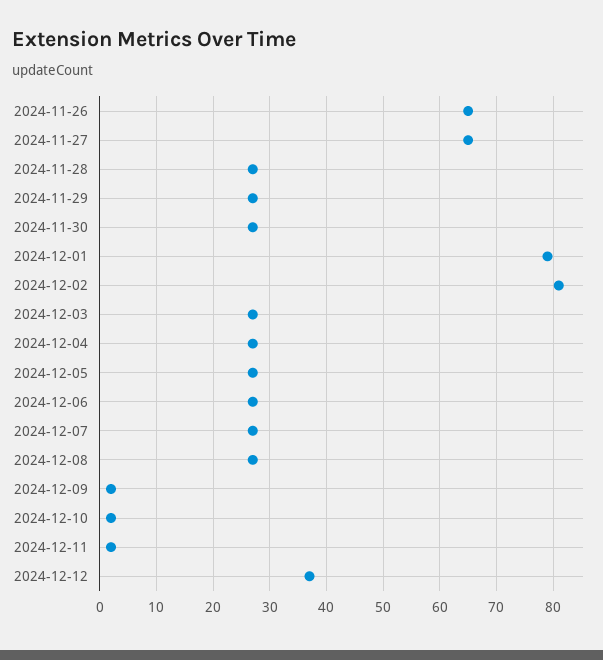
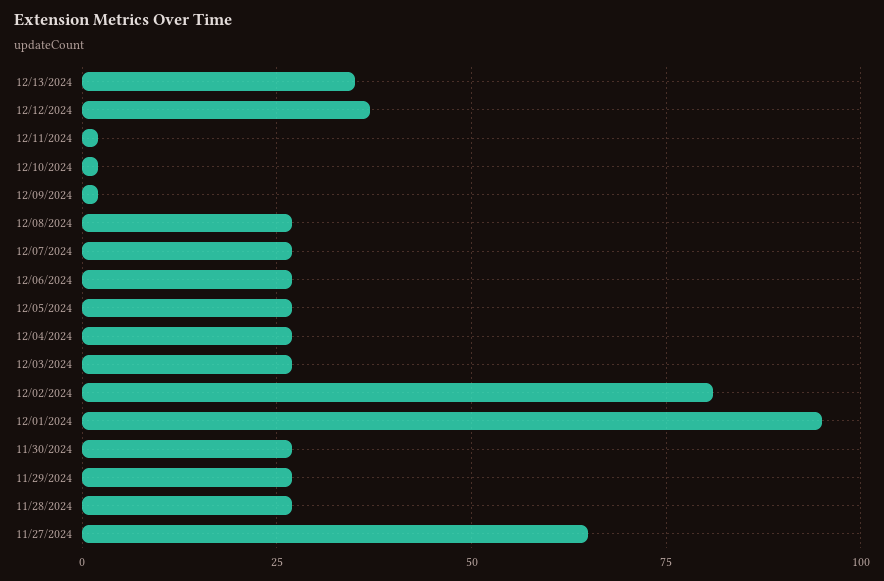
2024-11-26: 65 -> none
2024-12-01: 80 -> 95
12/13/2024: none -> 35

